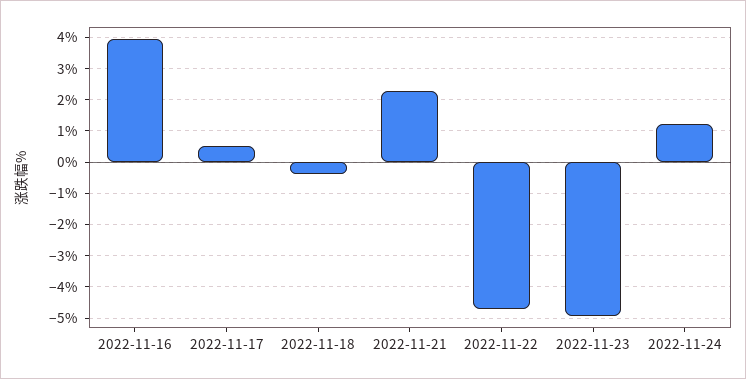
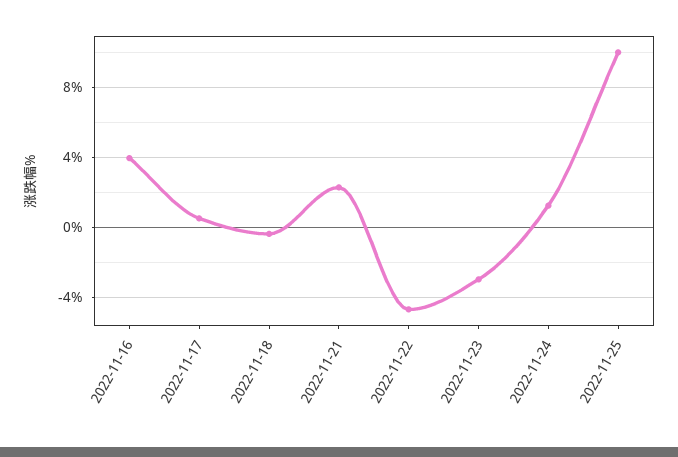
2022-11-23: -5 -> -3
2022-11-25: none -> 10

